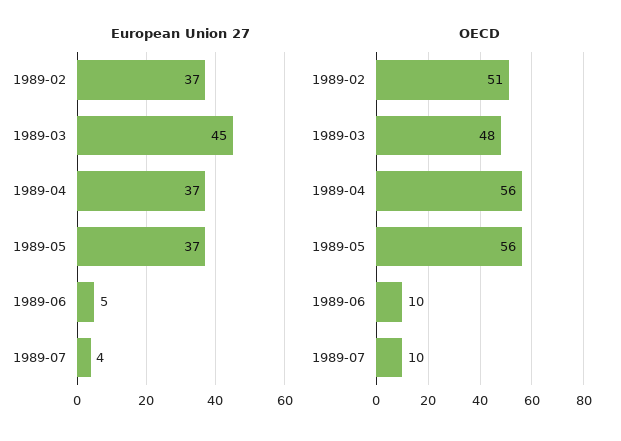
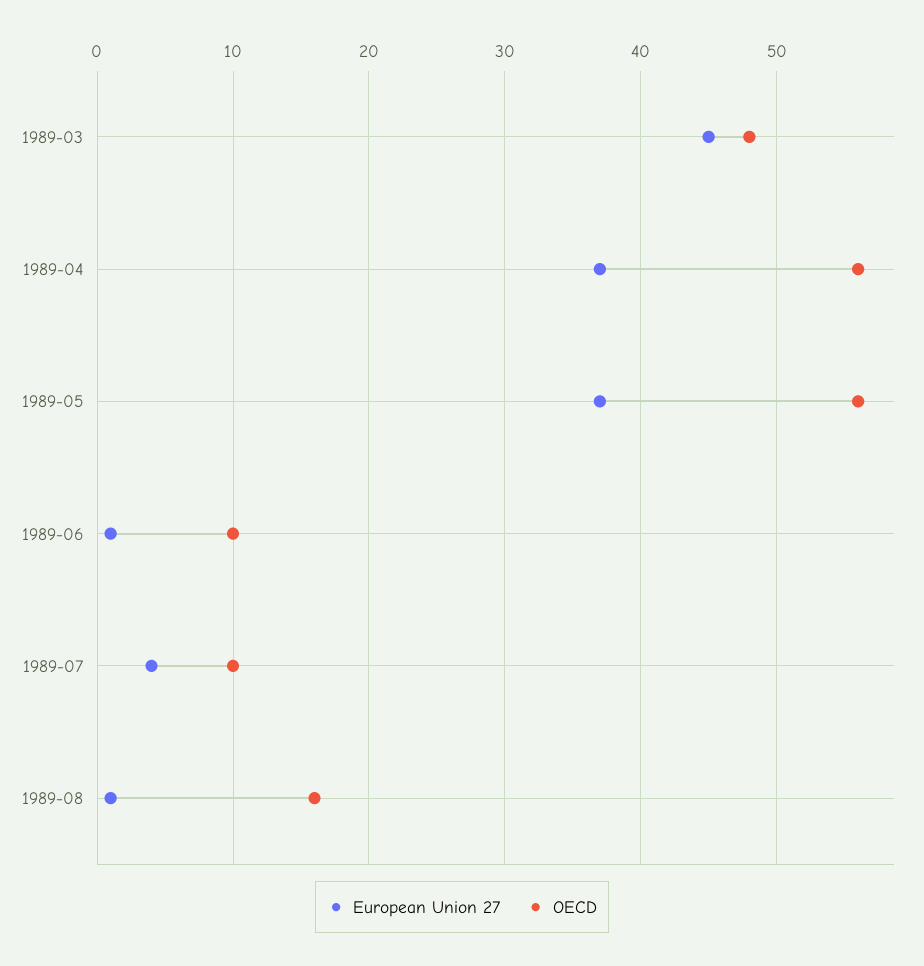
European Union 27, 1989-02: 37 -> none
European Union 27, 1989-06: 5 -> 1
OECD, 1989-02: 51 -> none
European Union 27, 1989-08: none -> 1
OECD, 1989-08: none -> 16

